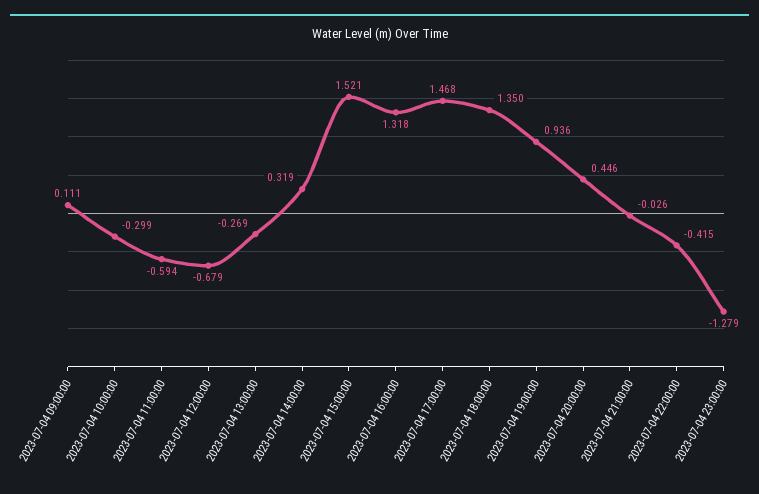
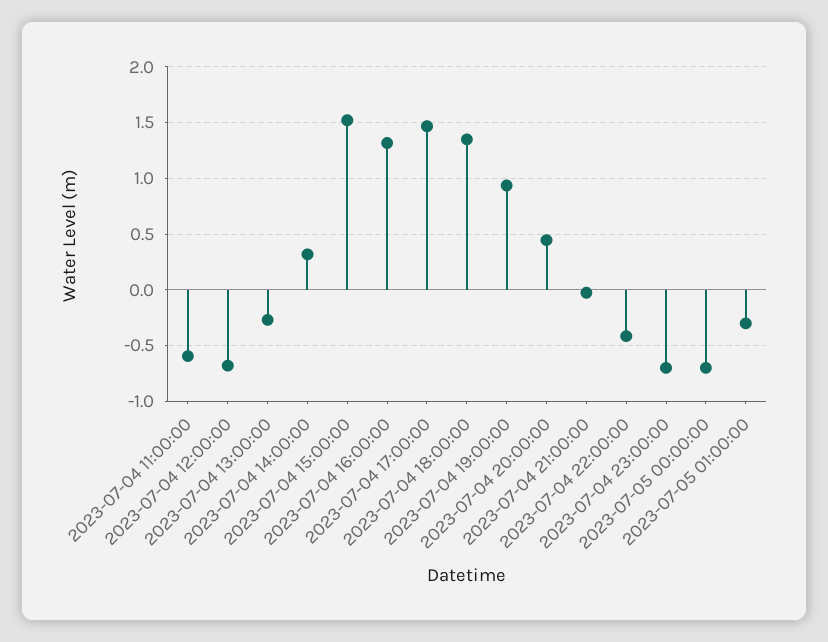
2023-07-04 09:00:00: 0.111 -> none
2023-07-04 10:00:00: -0.299 -> none
2023-07-04 23:00:00: -1.279 -> -0.7
2023-07-05 00:00:00: none -> -0.7
2023-07-05 01:00:00: none -> -0.3

